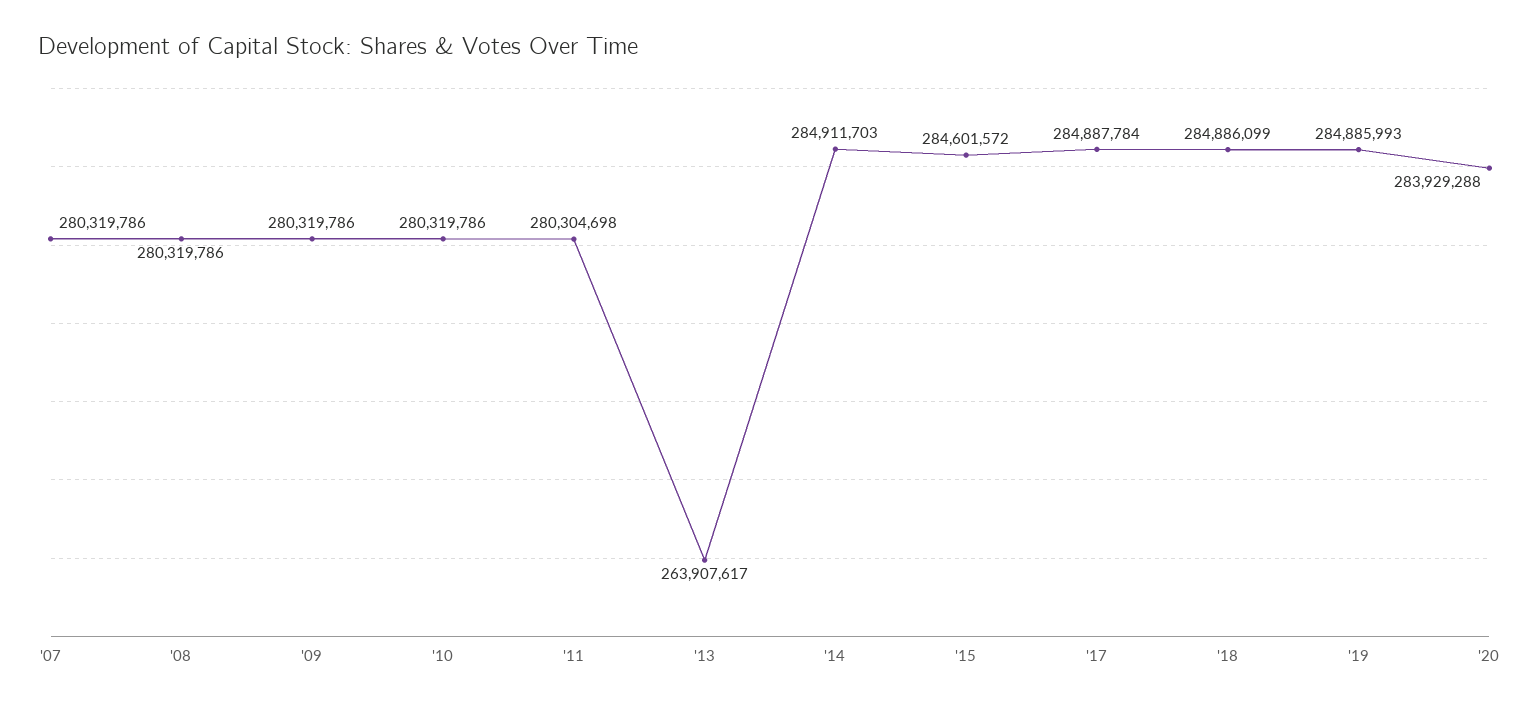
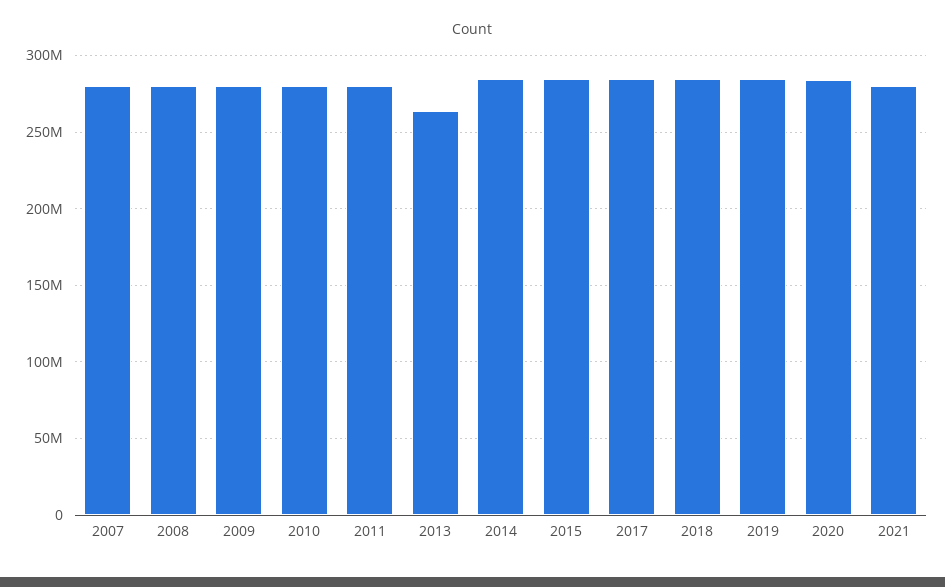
2021: none -> 280000000

